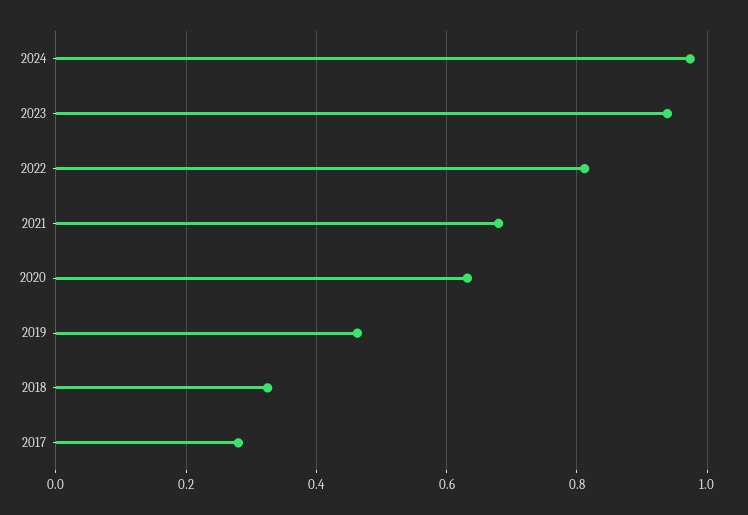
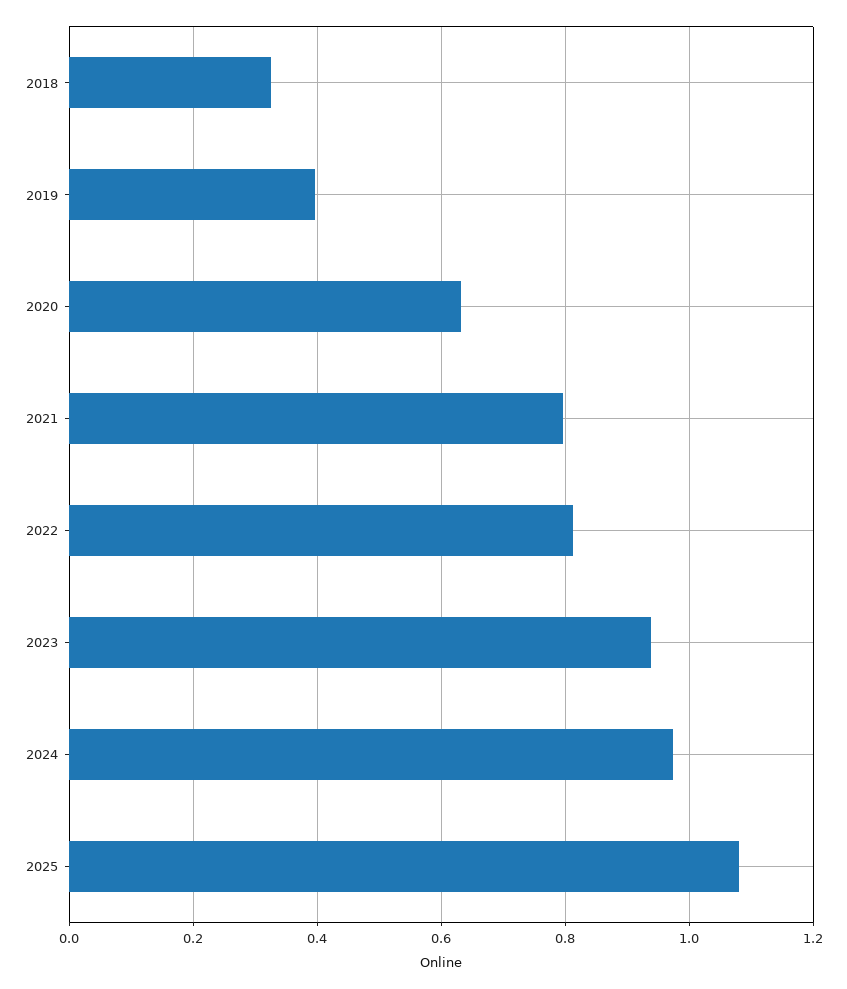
2021: 0.68 -> 0.8
2019: 0.46 -> 0.4
2017: 0.28 -> none
2025: none -> 1.08

